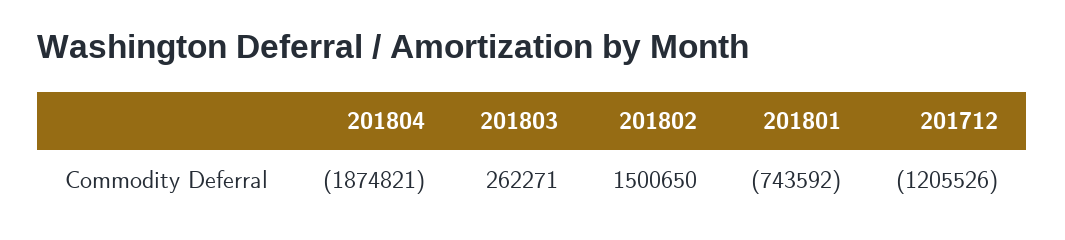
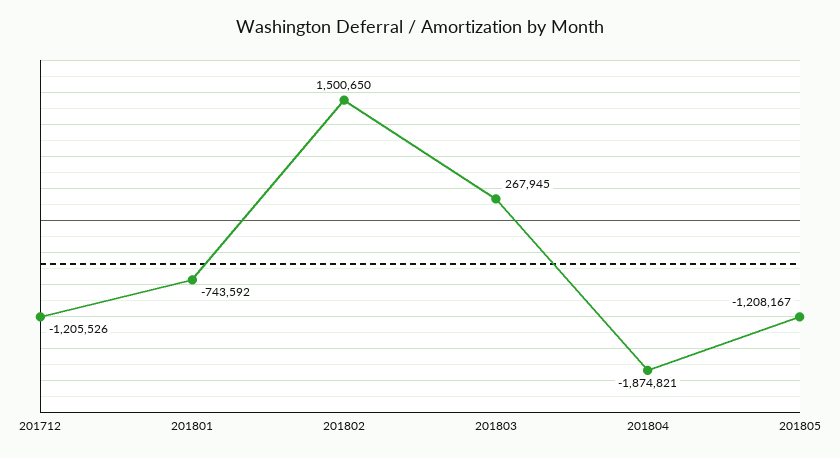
201803: 262271 -> 267945
201805: none -> -1208167

